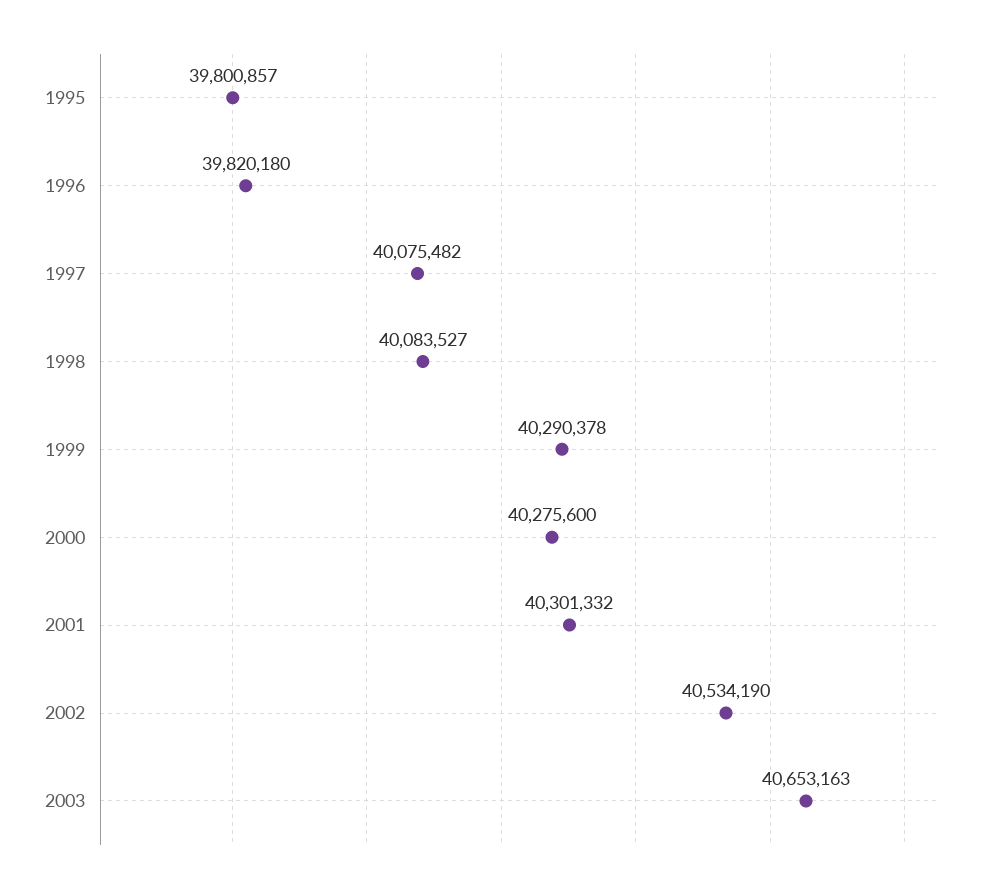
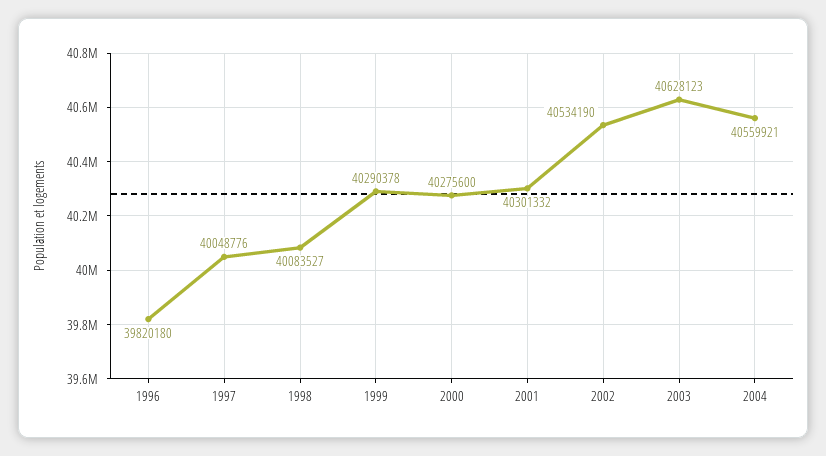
1995: 39800857 -> none
1997: 40075482 -> 40048776
2003: 40653163 -> 40628123
2004: none -> 40559921

